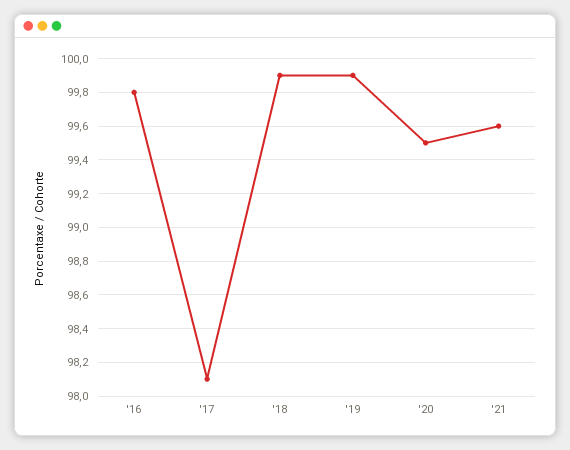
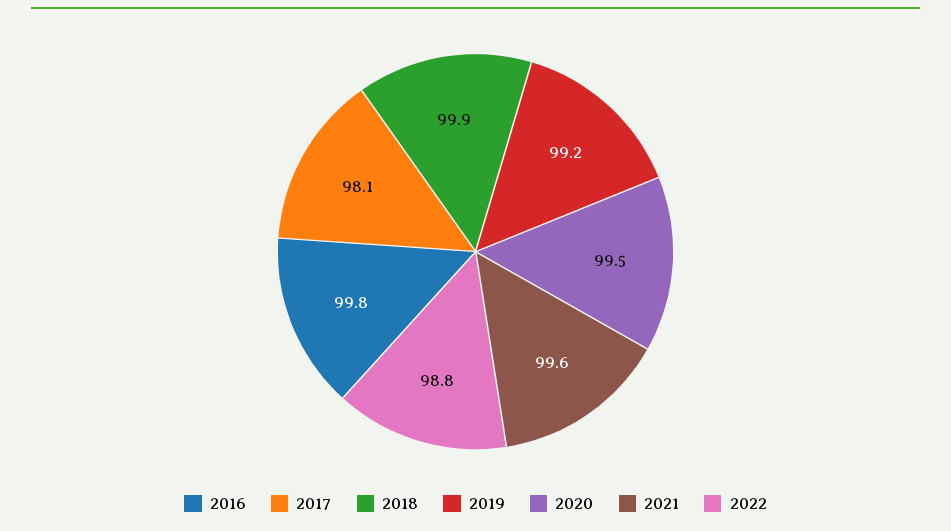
'19: 99.9 -> 99.2
2022: none -> 98.8

